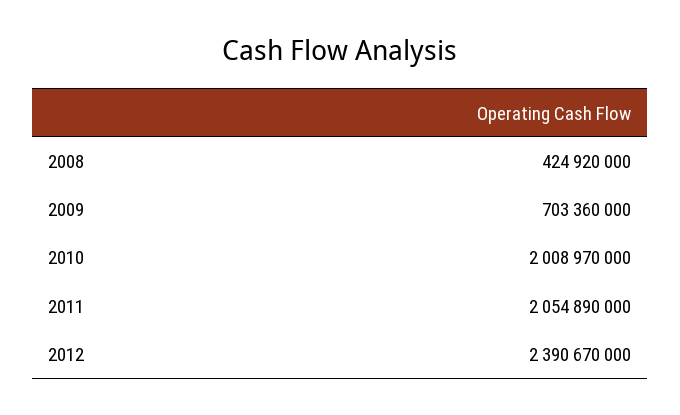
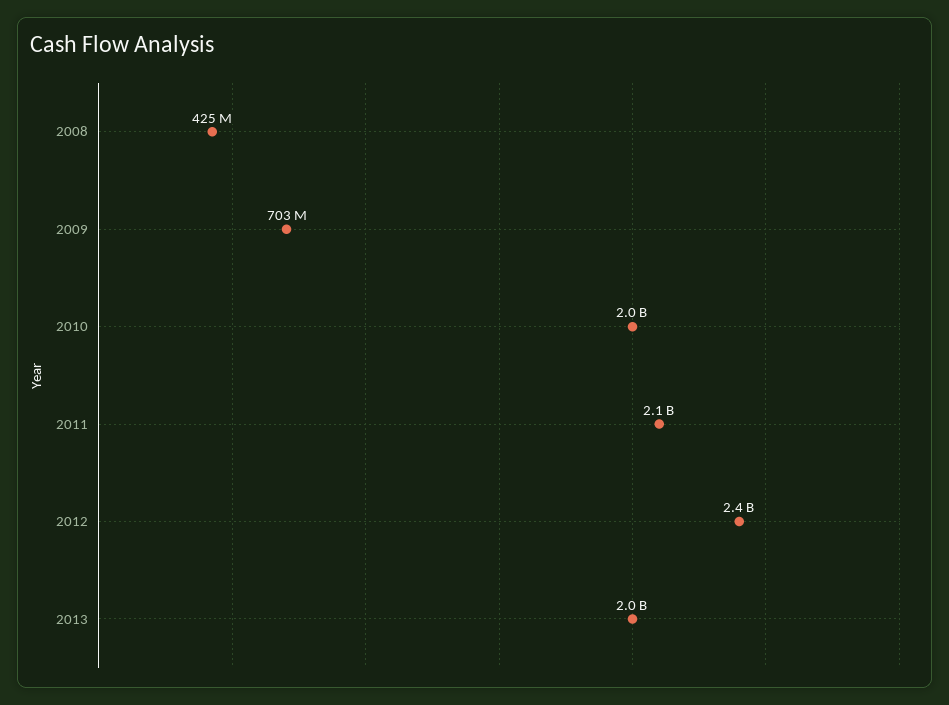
2013: none -> 2000000000

